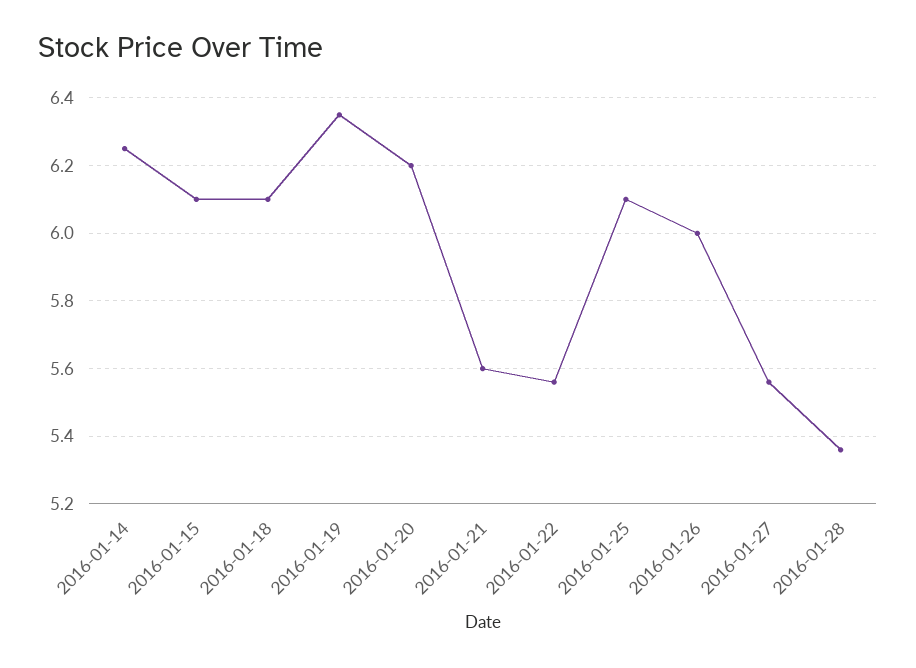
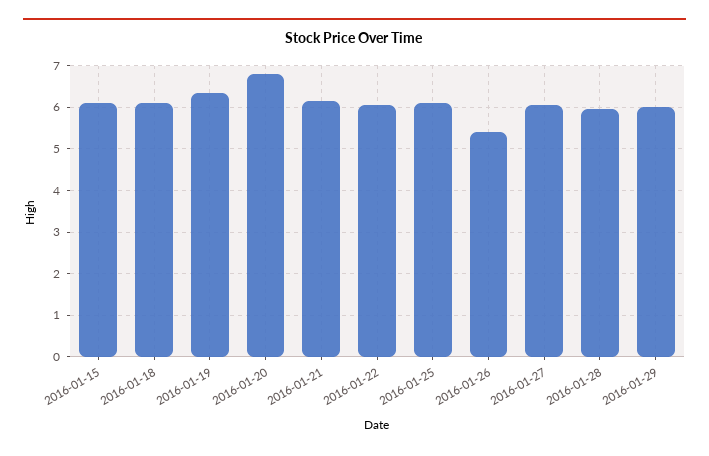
2016-01-14: 6.25 -> none
2016-01-20: 6.2 -> 6.8
2016-01-21: 5.6 -> 6.2
2016-01-22: 5.55 -> 6
2016-01-26: 6 -> 5.4
2016-01-27: 5.55 -> 6
2016-01-28: 5.35 -> 6
2016-01-29: none -> 6

